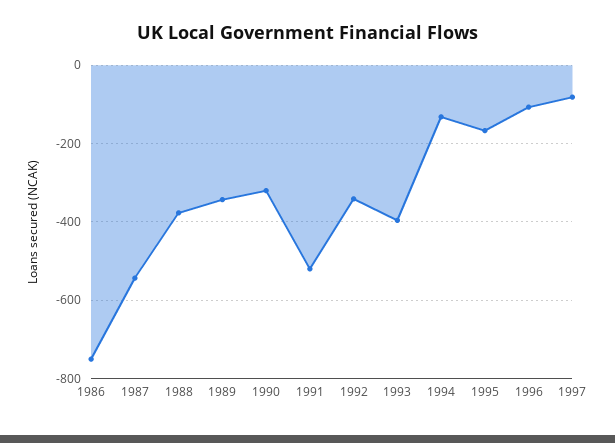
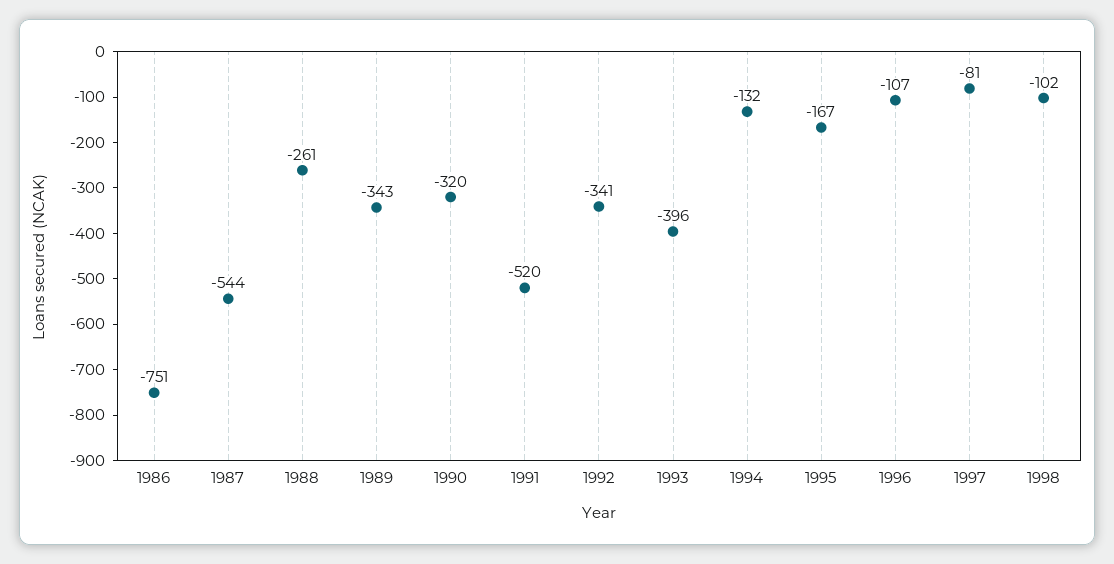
1988: -380 -> -261
1998: none -> -102

